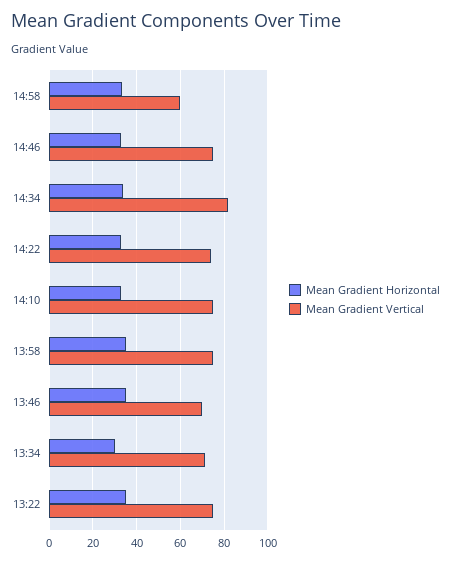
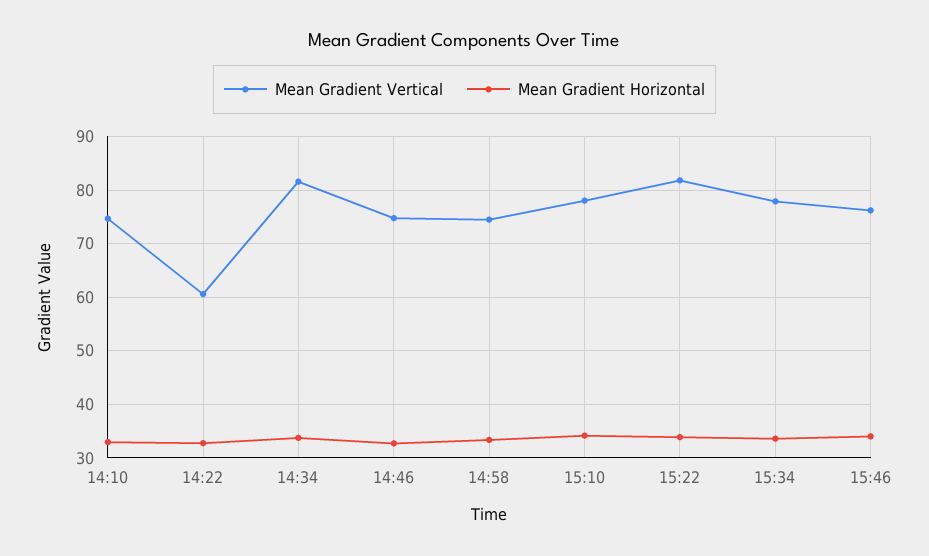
Mean Gradient Vertical, 14:58: 60 -> 74
Mean Gradient Vertical, 14:22: 75 -> 60
Mean Gradient Horizontal, 13:58: 35 -> none
Mean Gradient Vertical, 13:58: 75 -> none
Mean Gradient Horizontal, 13:46: 35 -> none
Mean Gradient Vertical, 13:46: 70 -> none
Mean Gradient Horizontal, 13:34: 30 -> none
Mean Gradient Vertical, 13:34: 70 -> none
Mean Gradient Horizontal, 13:22: 35 -> none
Mean Gradient Vertical, 13:22: 75 -> none
Mean Gradient Vertical, 15:10: none -> 78
Mean Gradient Horizontal, 15:10: none -> 34
Mean Gradient Vertical, 15:22: none -> 82
Mean Gradient Horizontal, 15:22: none -> 34
Mean Gradient Vertical, 15:34: none -> 78
Mean Gradient Horizontal, 15:34: none -> 34
Mean Gradient Vertical, 15:46: none -> 76
Mean Gradient Horizontal, 15:46: none -> 34

